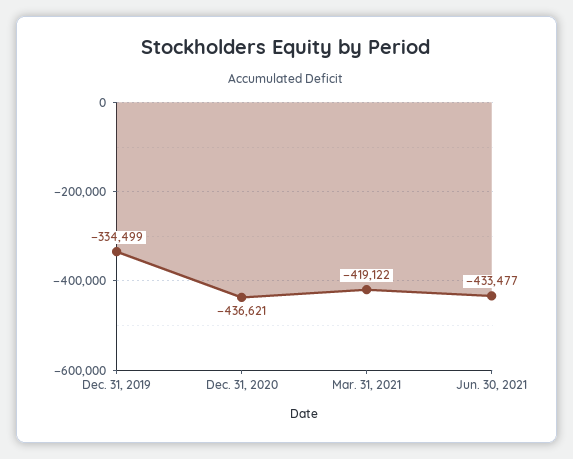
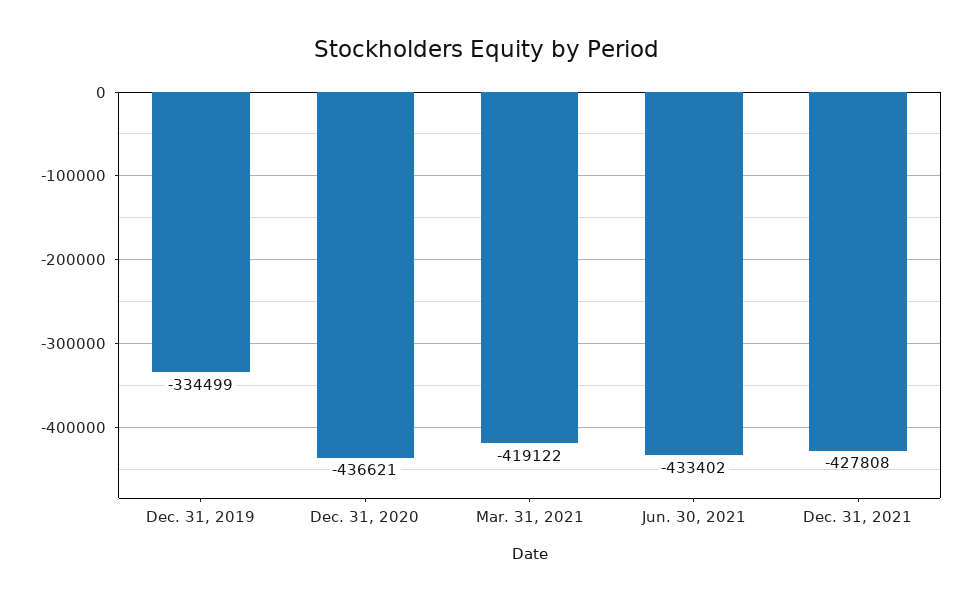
Jun. 30, 2021: -433477 -> -433402
Dec. 31, 2021: none -> -427808

